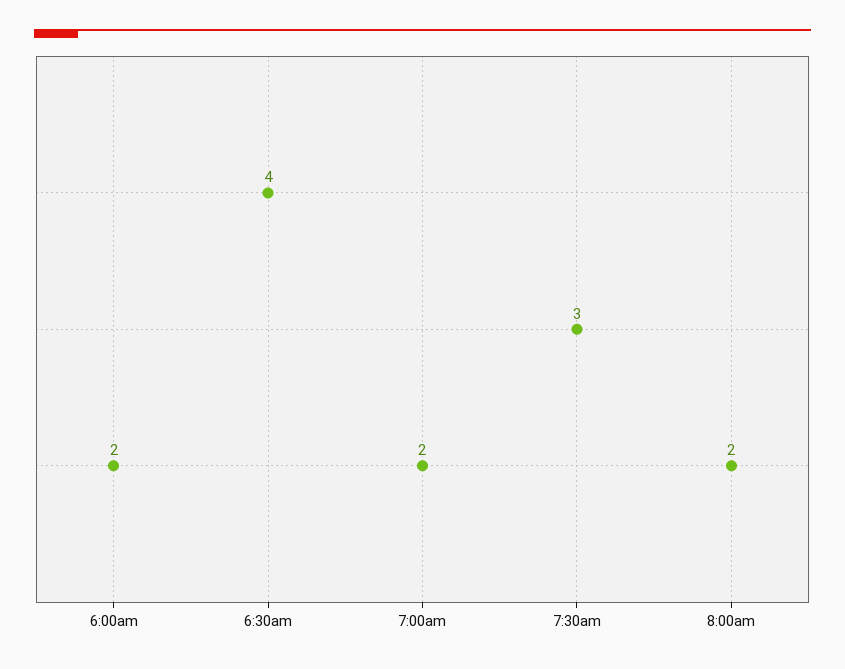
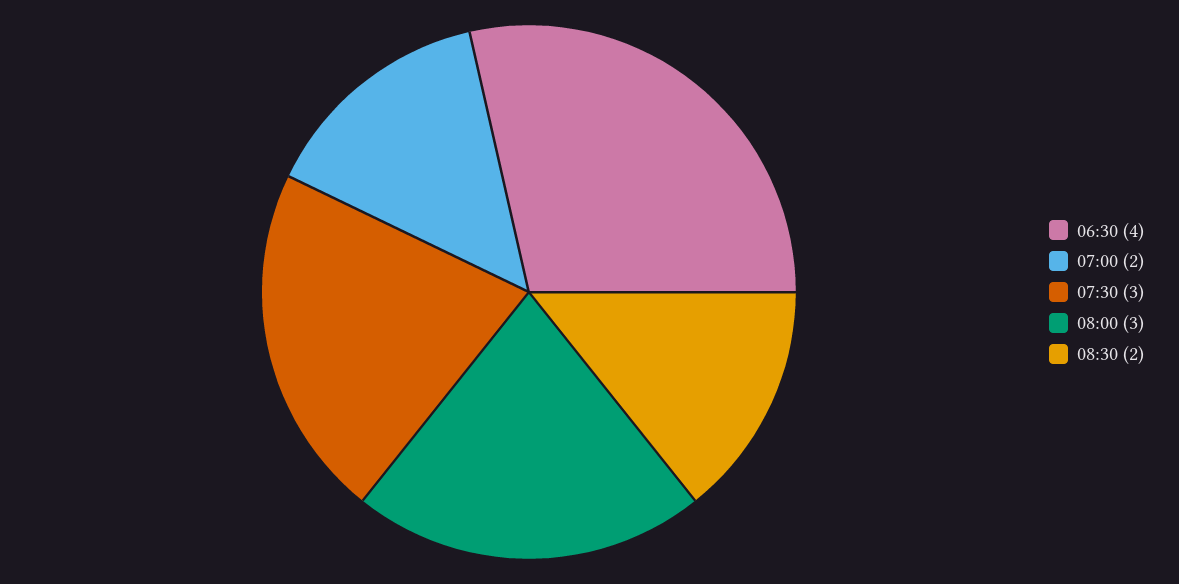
6:00am: 2 -> none
8:00am: 2 -> 3
08:30: none -> 2

